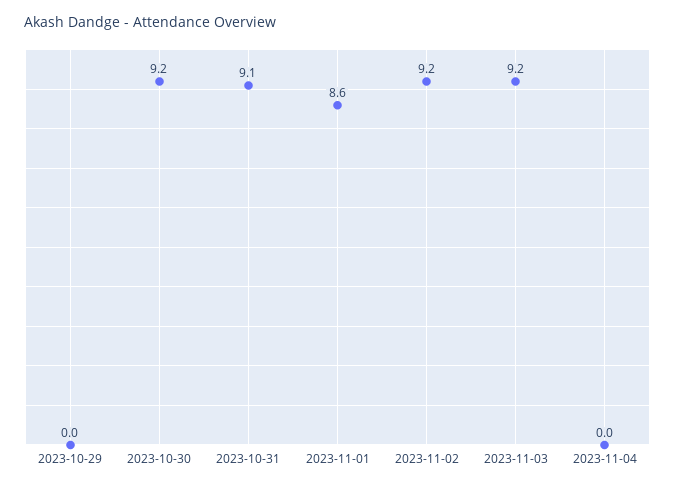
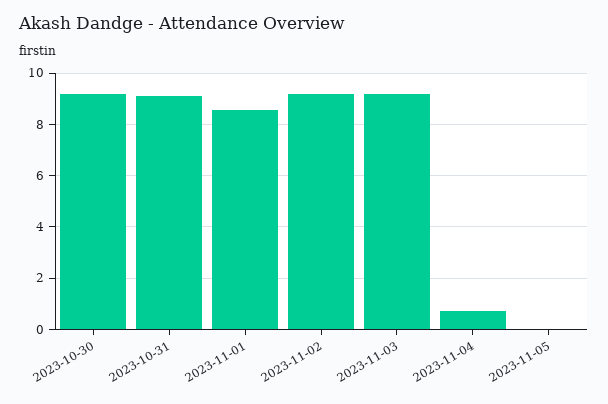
2023-10-29: 0 -> none
2023-11-04: 0 -> 0.75
2023-11-05: none -> 0

